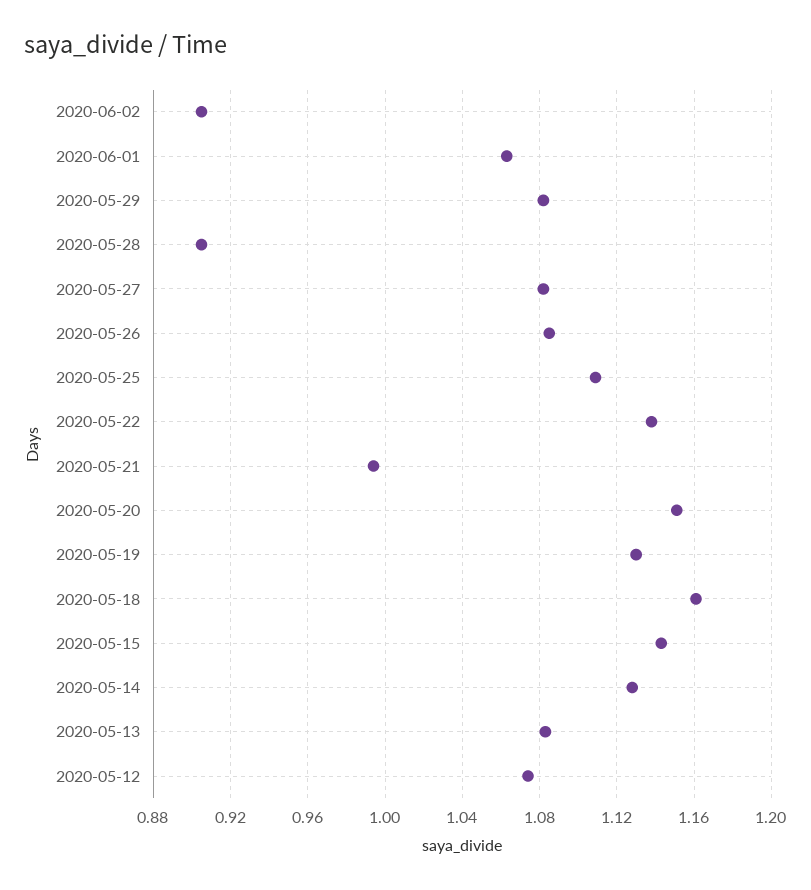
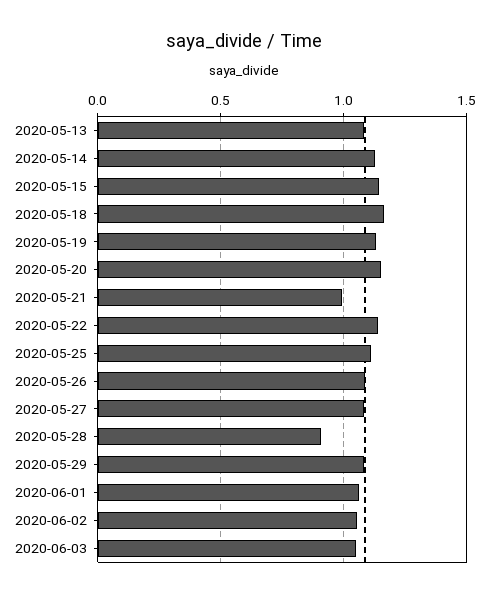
2020-06-02: 0.905 -> 1.05
2020-05-12: 1.075 -> none
2020-06-03: none -> 1.05

